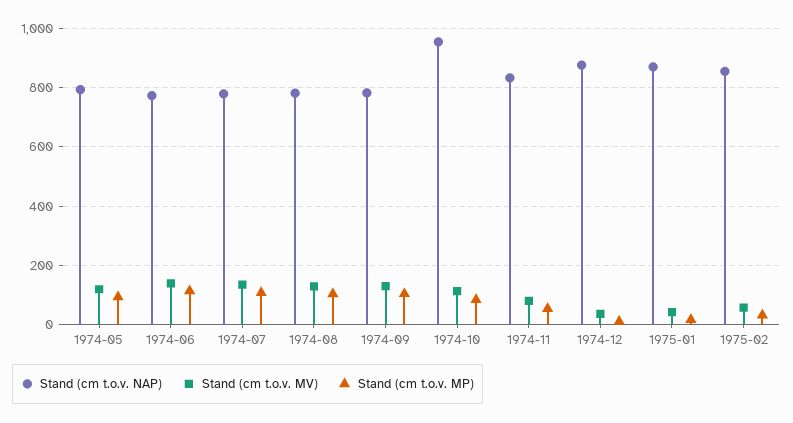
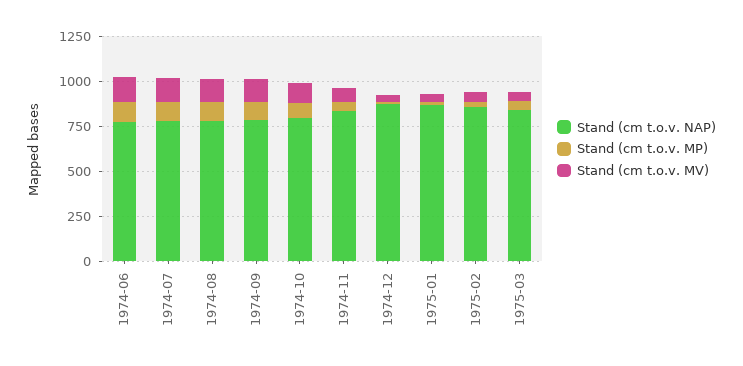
Stand (cm t.o.v. NAP), 1974-05: 800 -> none
Stand (cm t.o.v. MV), 1974-05: 125 -> none
Stand (cm t.o.v. MP), 1974-05: 100 -> none
Stand (cm t.o.v. NAP), 1974-10: 950 -> 800
Stand (cm t.o.v. NAP), 1975-03: none -> 850
Stand (cm t.o.v. MP), 1975-03: none -> 50
Stand (cm t.o.v. MV), 1975-03: none -> 50

